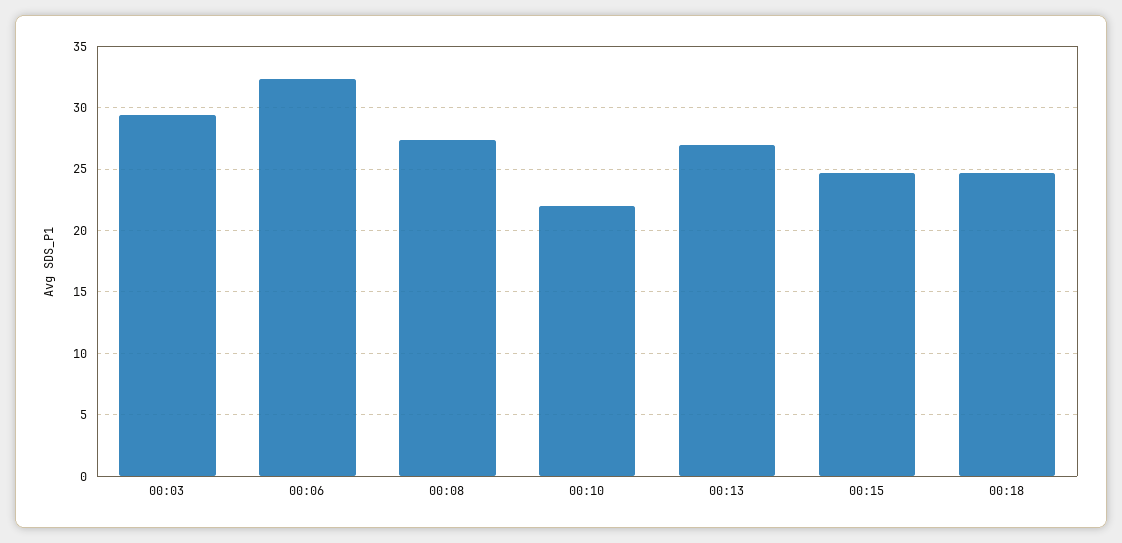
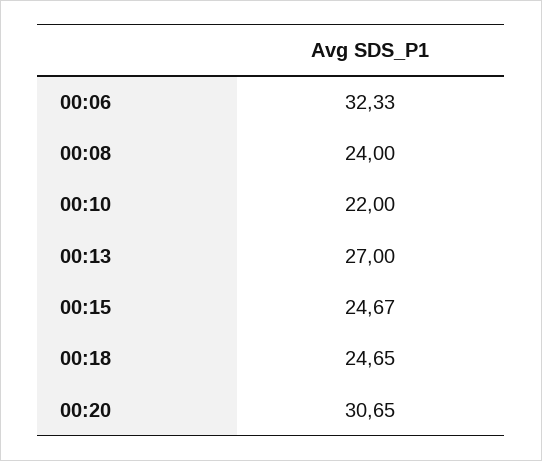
00:03: 29.5 -> none
00:08: 27.5 -> 24
00:20: none -> 30.65

